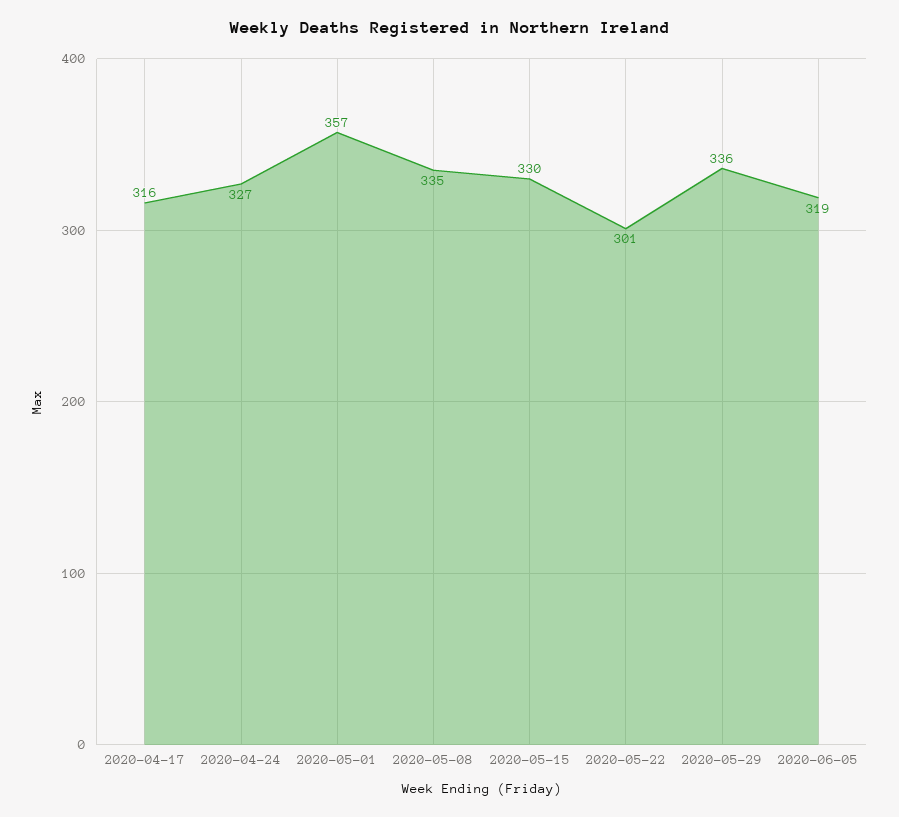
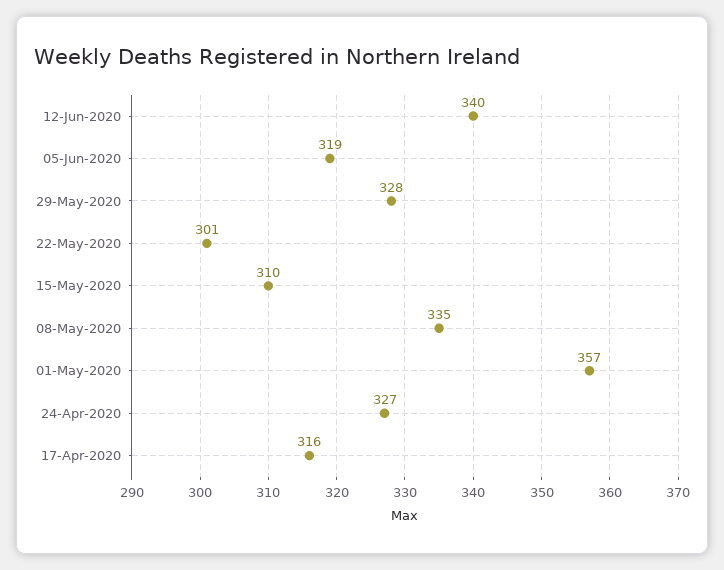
2020-05-15: 330 -> 310
2020-05-29: 336 -> 328
12-Jun-2020: none -> 340

